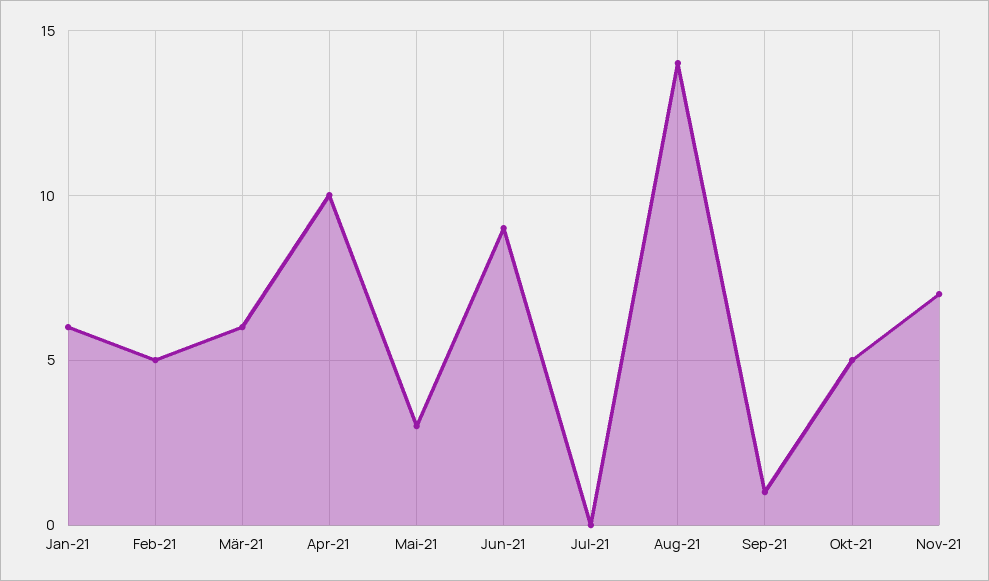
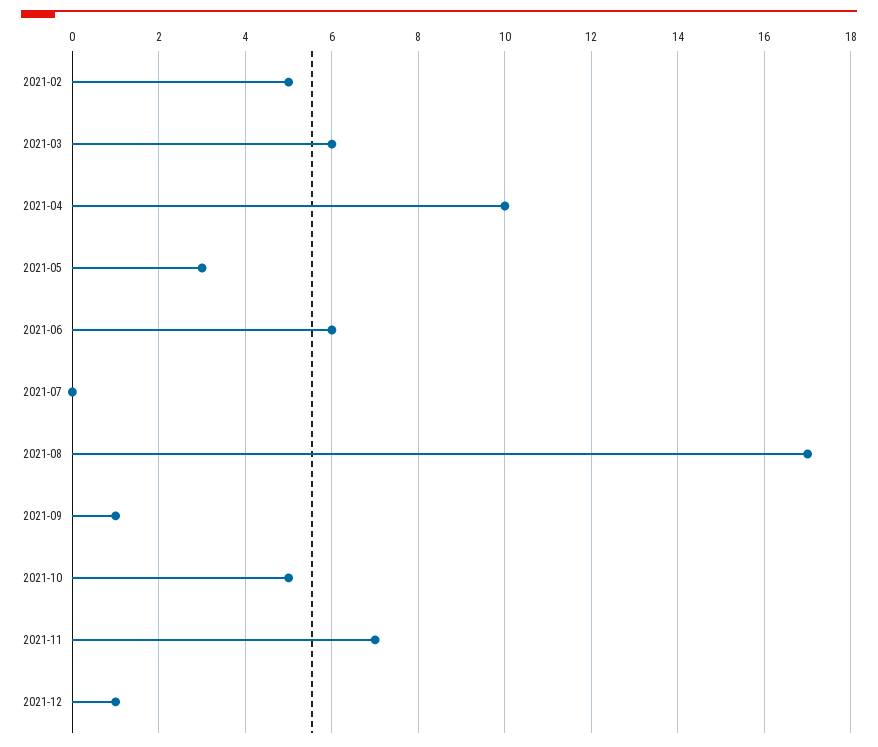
Jan-21: 6 -> none
Jun-21: 9 -> 6
Aug-21: 14 -> 17
2021-12: none -> 1

